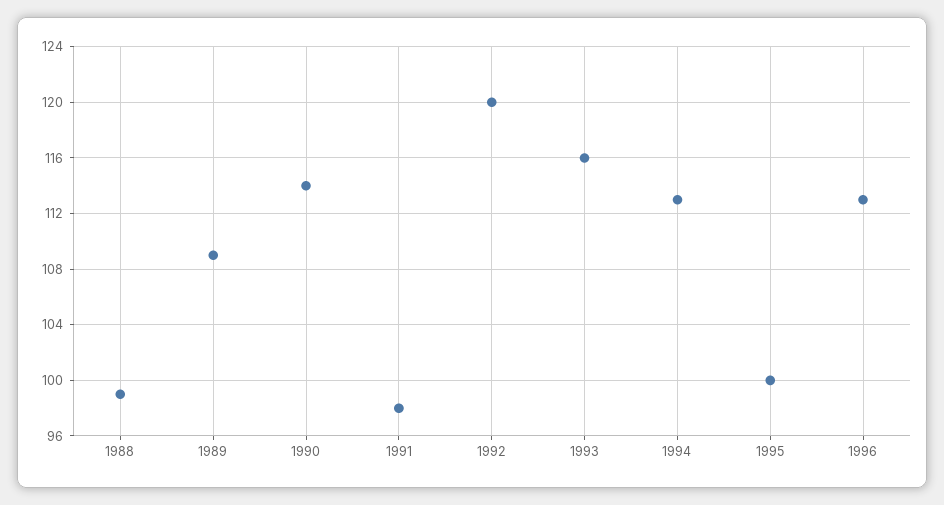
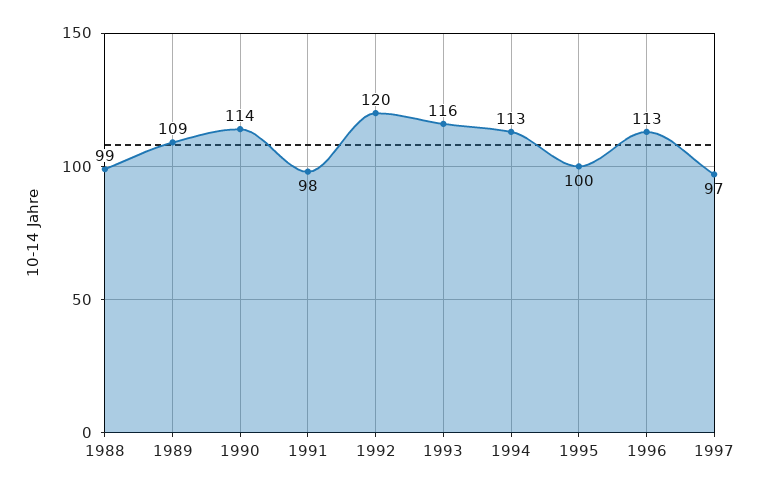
1997: none -> 97

